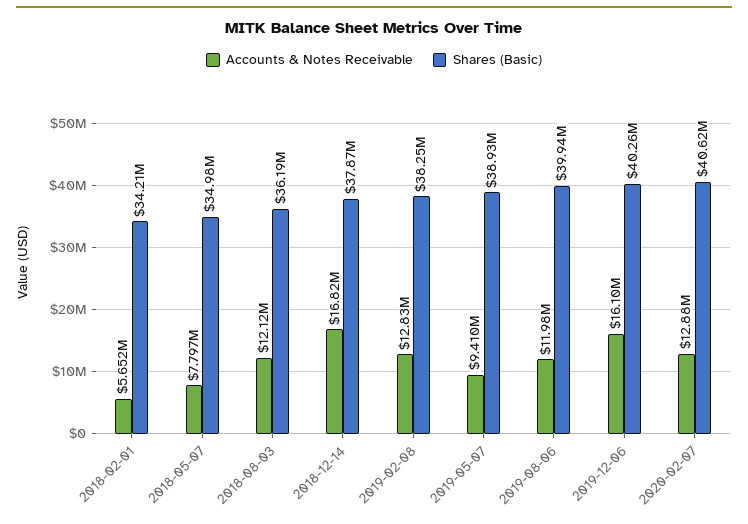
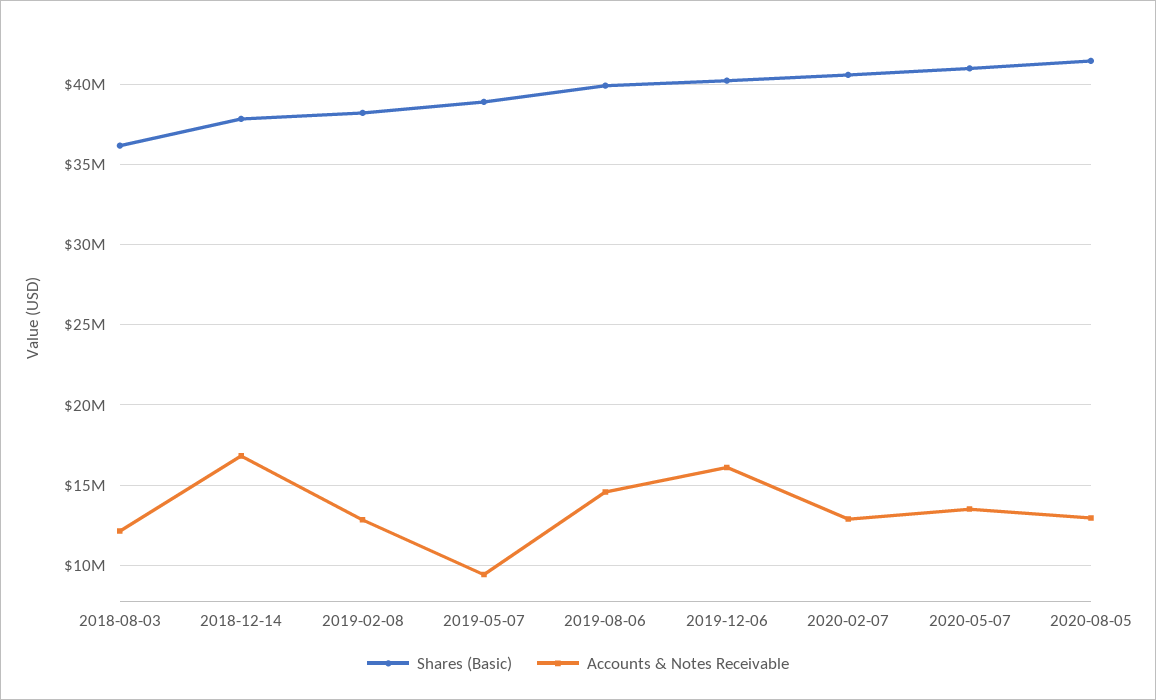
Accounts & Notes Receivable, 2018-02-01: 5652000 -> none
Shares (Basic), 2018-02-01: 34210000 -> none
Accounts & Notes Receivable, 2018-05-07: 7797000 -> none
Shares (Basic), 2018-05-07: 34980000 -> none
Accounts & Notes Receivable, 2019-08-06: 11980000 -> 14500000
Shares (Basic), 2020-05-07: none -> 41000000
Accounts & Notes Receivable, 2020-05-07: none -> 13500000
Shares (Basic), 2020-08-05: none -> 41500000
Accounts & Notes Receivable, 2020-08-05: none -> 13000000

